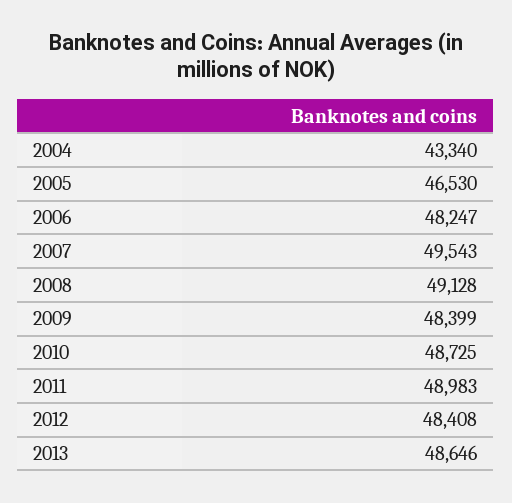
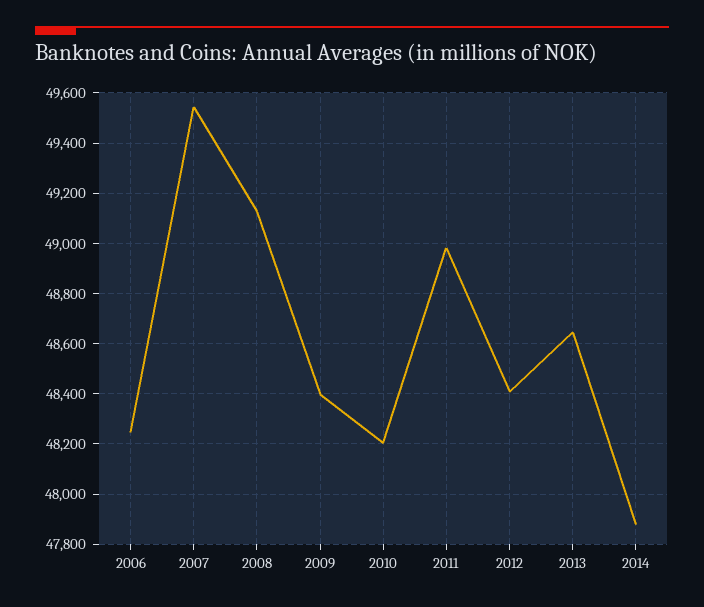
2004: 43340 -> none
2005: 46530 -> none
2010: 48725 -> 48200
2014: none -> 47875

